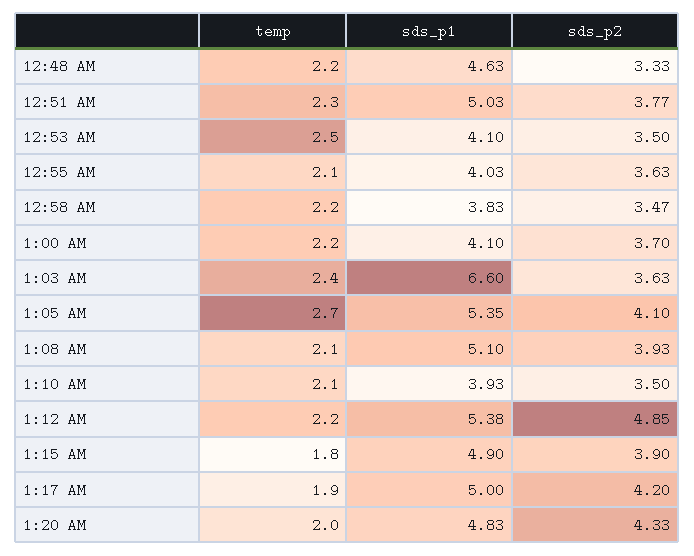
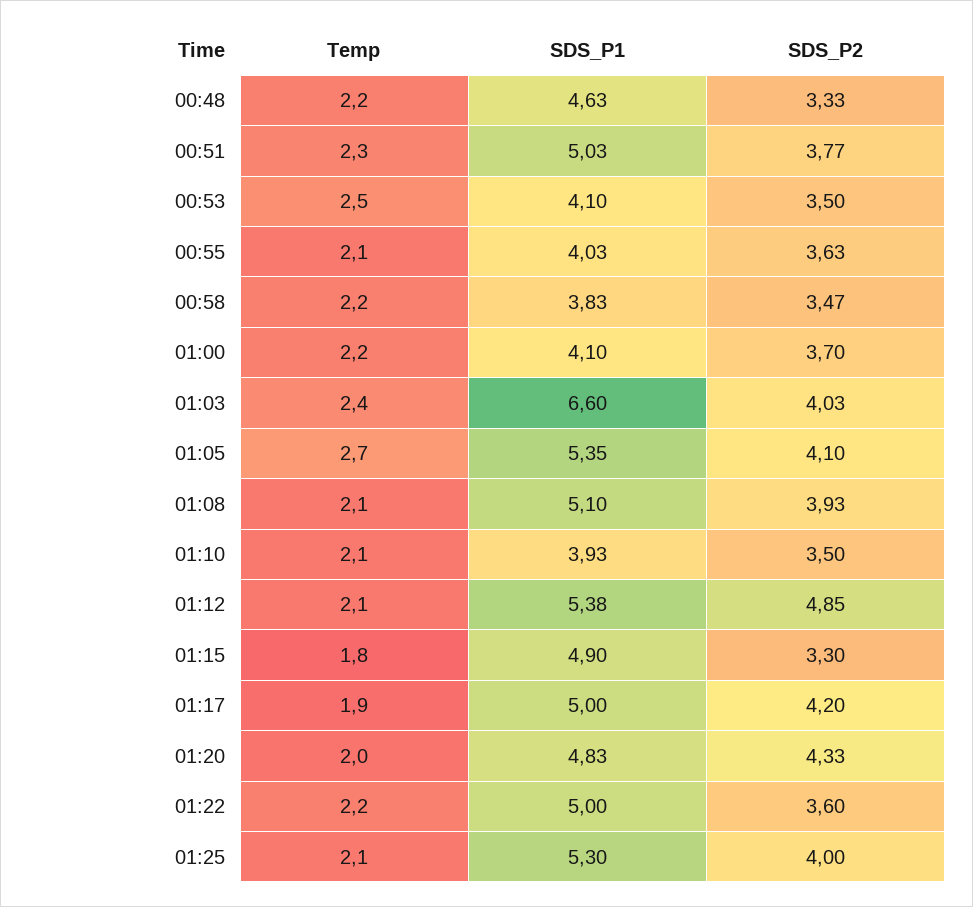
sds_p2, 1:03 AM: 3.63 -> 4.03
temp, 1:12 AM: 2.2 -> 2.1
sds_p2, 1:15 AM: 3.9 -> 3.3
temp, 01:22: none -> 2.2
sds_p1, 01:22: none -> 5
sds_p2, 01:22: none -> 3.6
temp, 01:25: none -> 2.1
sds_p1, 01:25: none -> 5.3
sds_p2, 01:25: none -> 4

